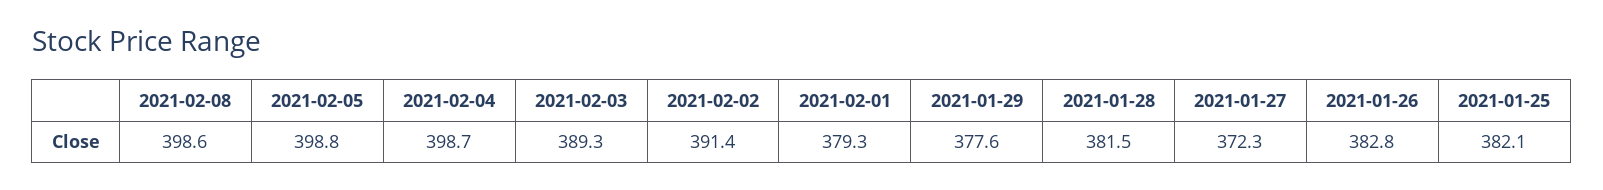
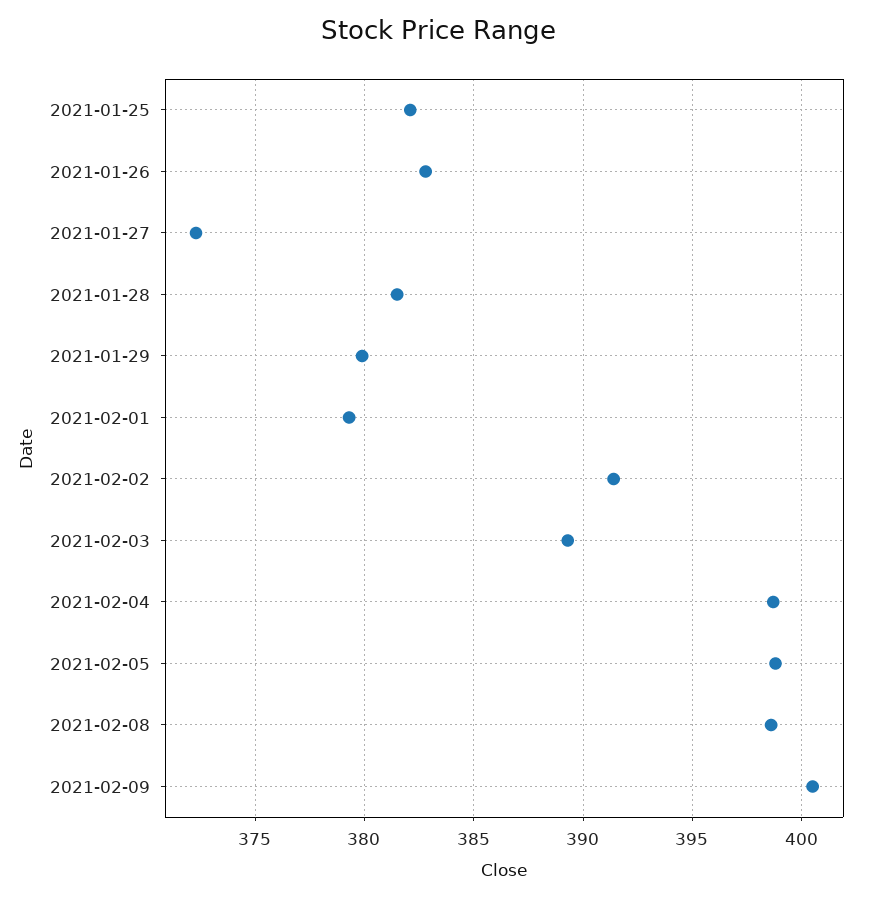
2021-01-29: 377.6 -> 380
2021-02-09: none -> 400.5

